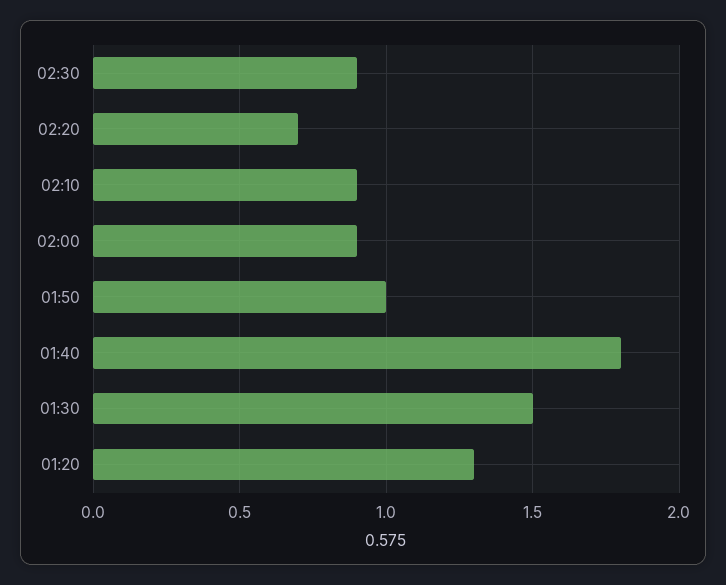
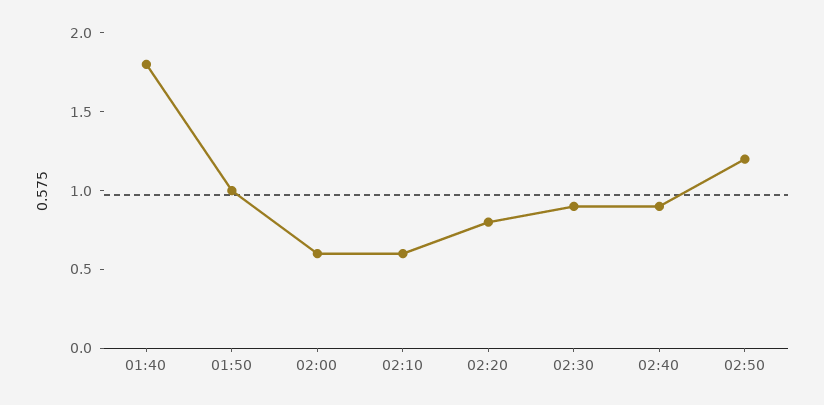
02:20: 0.7 -> 0.8
02:10: 0.9 -> 0.6
02:00: 0.9 -> 0.6
01:30: 1.5 -> none
01:20: 1.3 -> none
02:40: none -> 0.9
02:50: none -> 1.2

